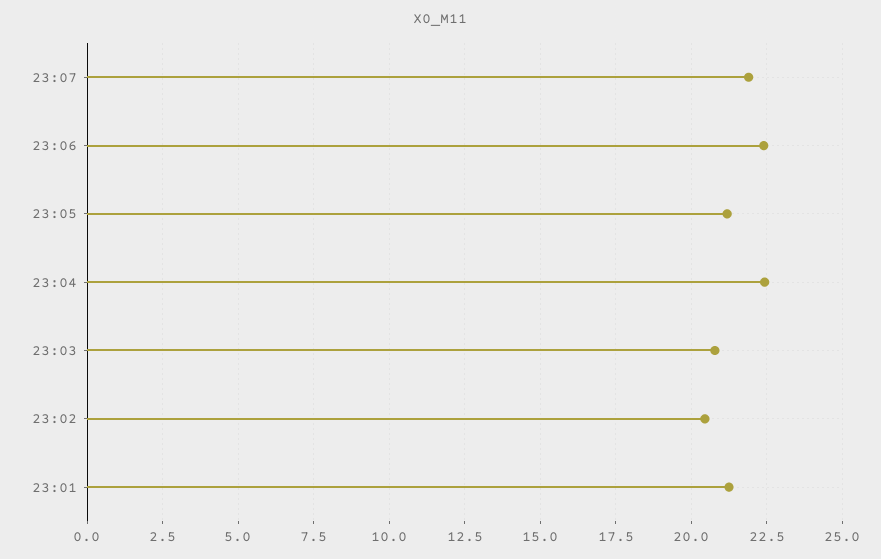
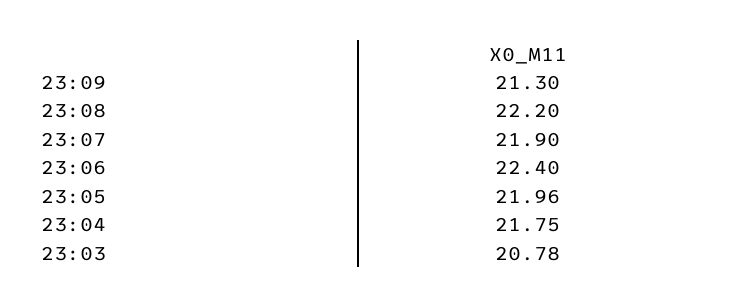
23:05: 21.25 -> 21.96
23:04: 22.5 -> 21.75
23:02: 20.5 -> none
23:01: 21.25 -> none
23:09: none -> 21.3
23:08: none -> 22.2

